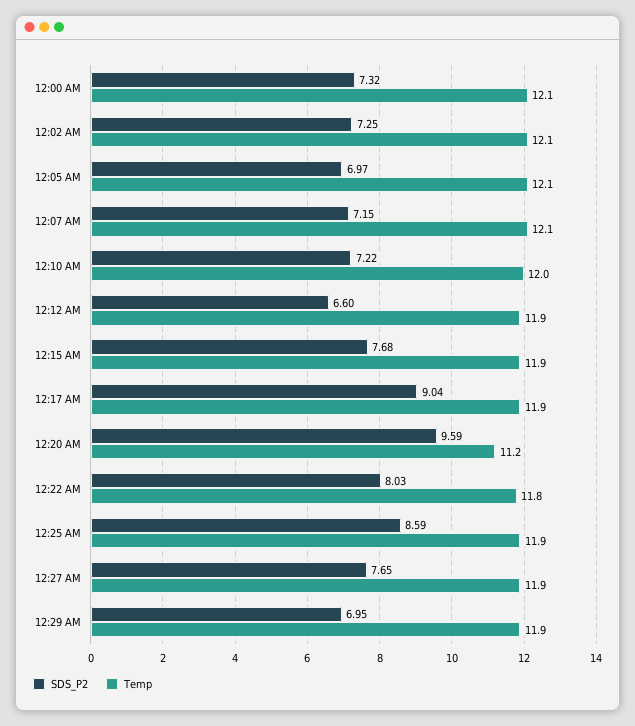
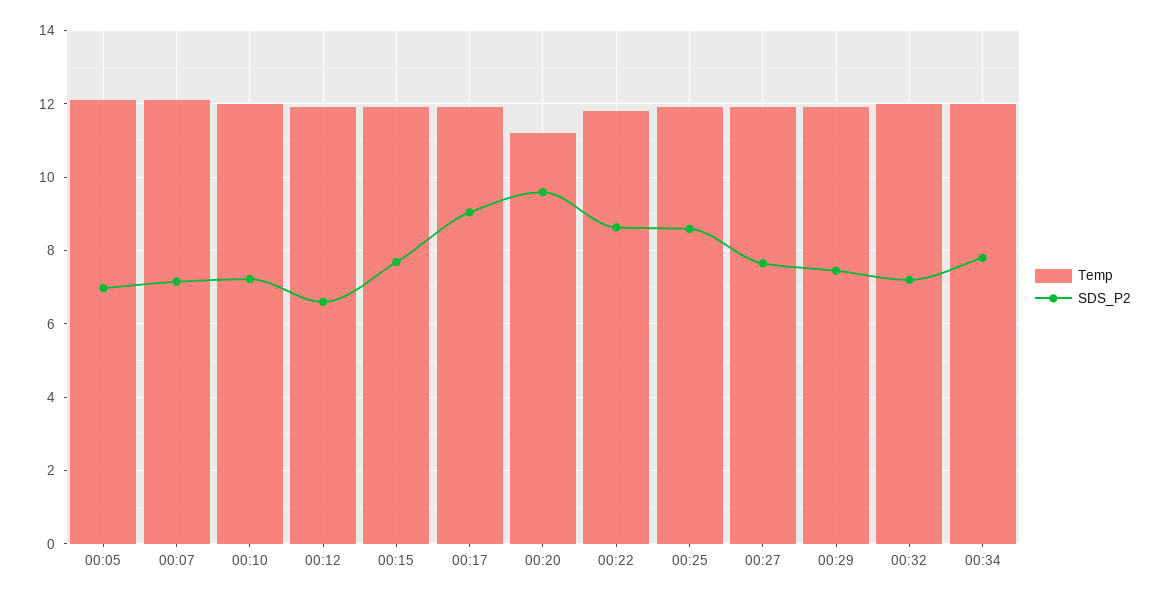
SDS_P2, 12:00 AM: 7.32 -> none
Temp, 12:00 AM: 12.1 -> none
SDS_P2, 12:02 AM: 7.25 -> none
Temp, 12:02 AM: 12.1 -> none
SDS_P2, 12:22 AM: 8.03 -> 8.6
SDS_P2, 12:29 AM: 6.95 -> 7.4
Temp, 00:32: none -> 12
SDS_P2, 00:32: none -> 7.2
Temp, 00:34: none -> 12
SDS_P2, 00:34: none -> 7.8

